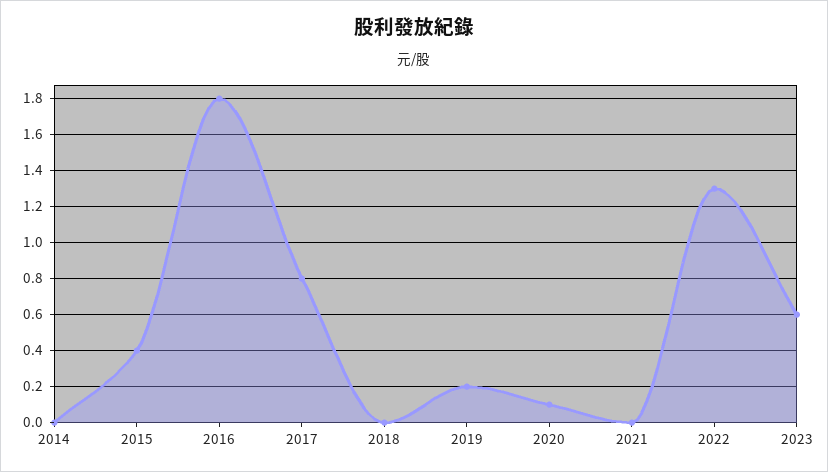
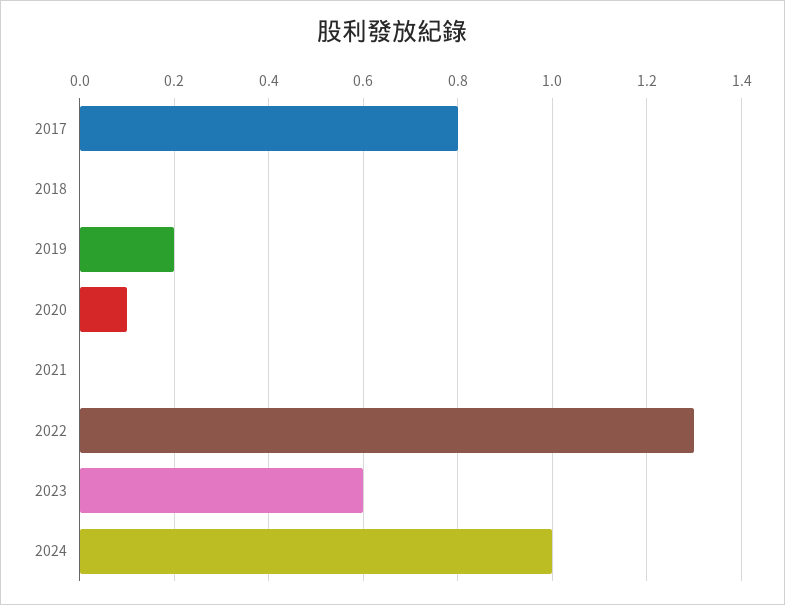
2014: 0 -> none
2015: 0.4 -> none
2016: 1.8 -> none
2024: none -> 1

